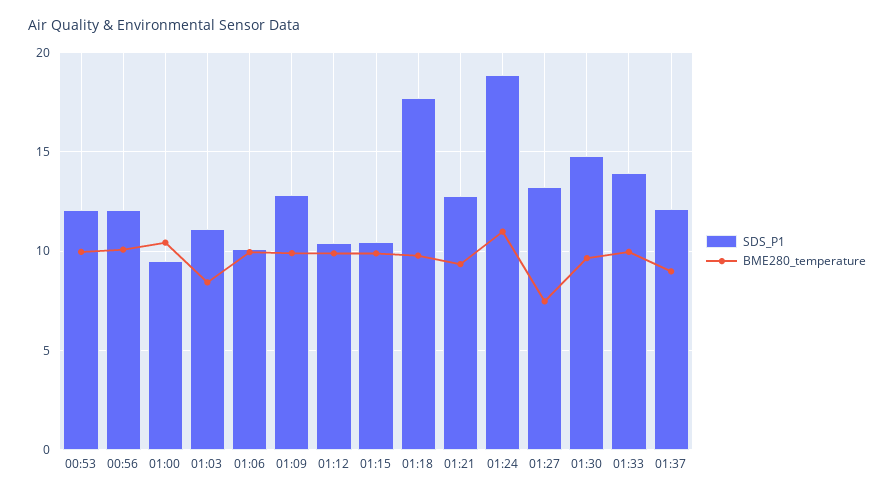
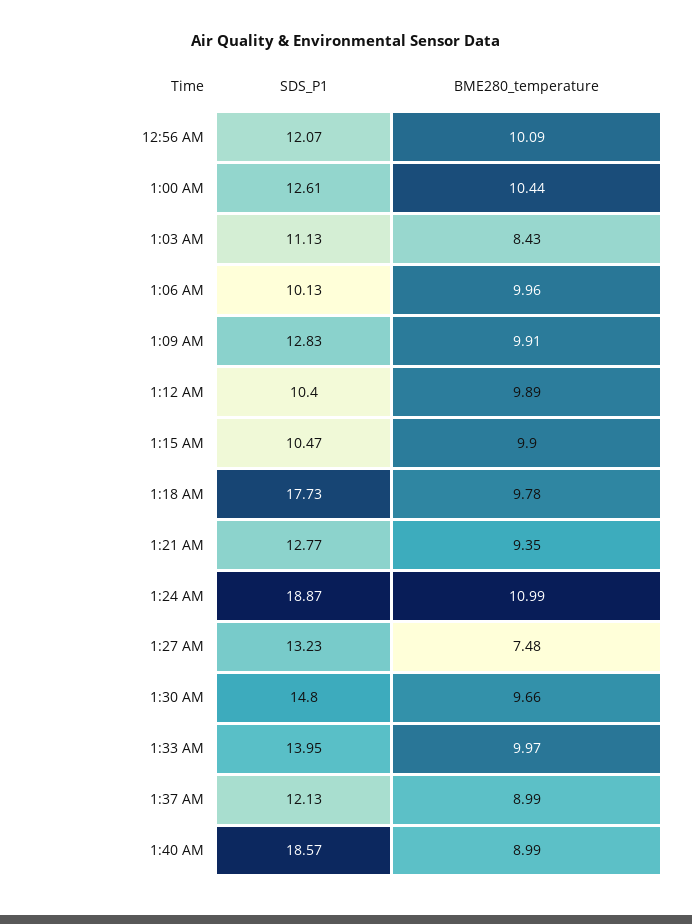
SDS_P1, 00:53: 12 -> none
BME280_temperature, 00:53: 10 -> none
SDS_P1, 01:00: 9.5 -> 12.61
SDS_P1, 1:40 AM: none -> 18.57
BME280_temperature, 1:40 AM: none -> 8.99

